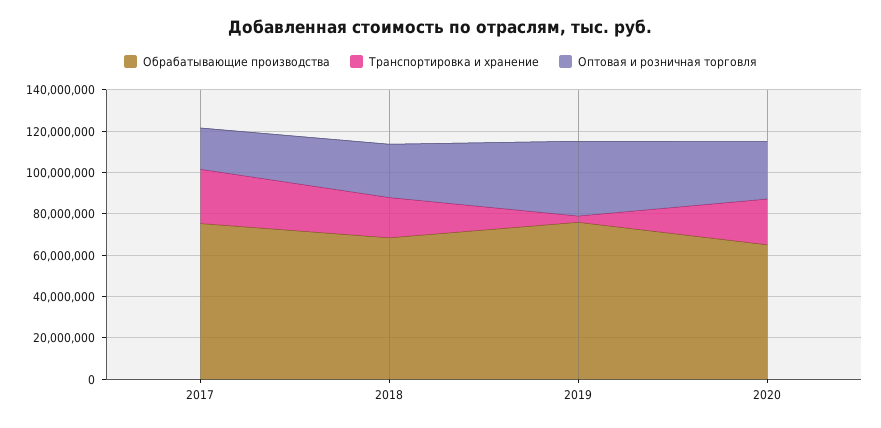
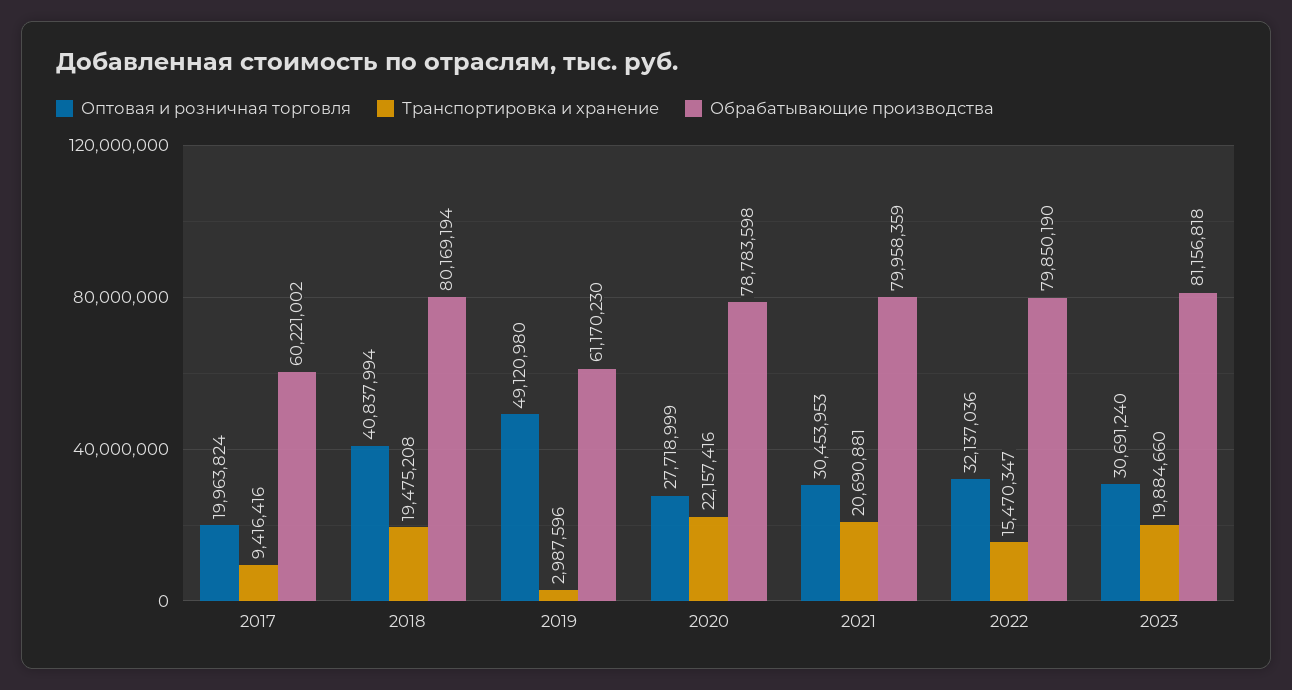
Обрабатывающие производства, 2017: 75000000 -> 60221002
Транспортировка и хранение, 2017: 25000000 -> 9416416
Обрабатывающие производства, 2018: 70000000 -> 80169194
Оптовая и розничная торговля, 2018: 25000000 -> 40837994
Обрабатывающие производства, 2019: 75000000 -> 61170230
Оптовая и розничная торговля, 2019: 35000000 -> 49120980
Обрабатывающие производства, 2020: 65000000 -> 78783598
Оптовая и розничная торговля, 2021: none -> 30453953
Транспортировка и хранение, 2021: none -> 20690881
Обрабатывающие производства, 2021: none -> 79958359
Оптовая и розничная торговля, 2022: none -> 32137036
Транспортировка и хранение, 2022: none -> 15470347
Обрабатывающие производства, 2022: none -> 79850190
Оптовая и розничная торговля, 2023: none -> 30691240
Транспортировка и хранение, 2023: none -> 19884660
Обрабатывающие производства, 2023: none -> 81156818

